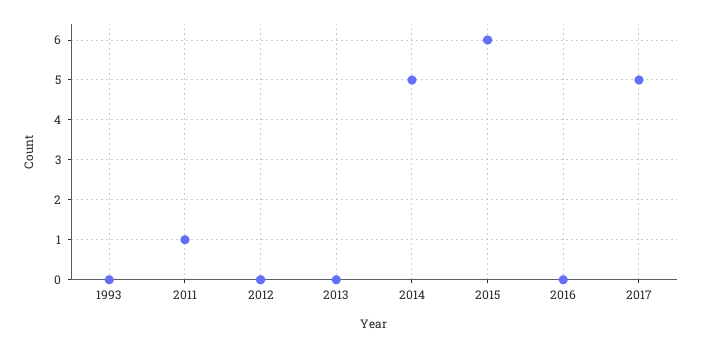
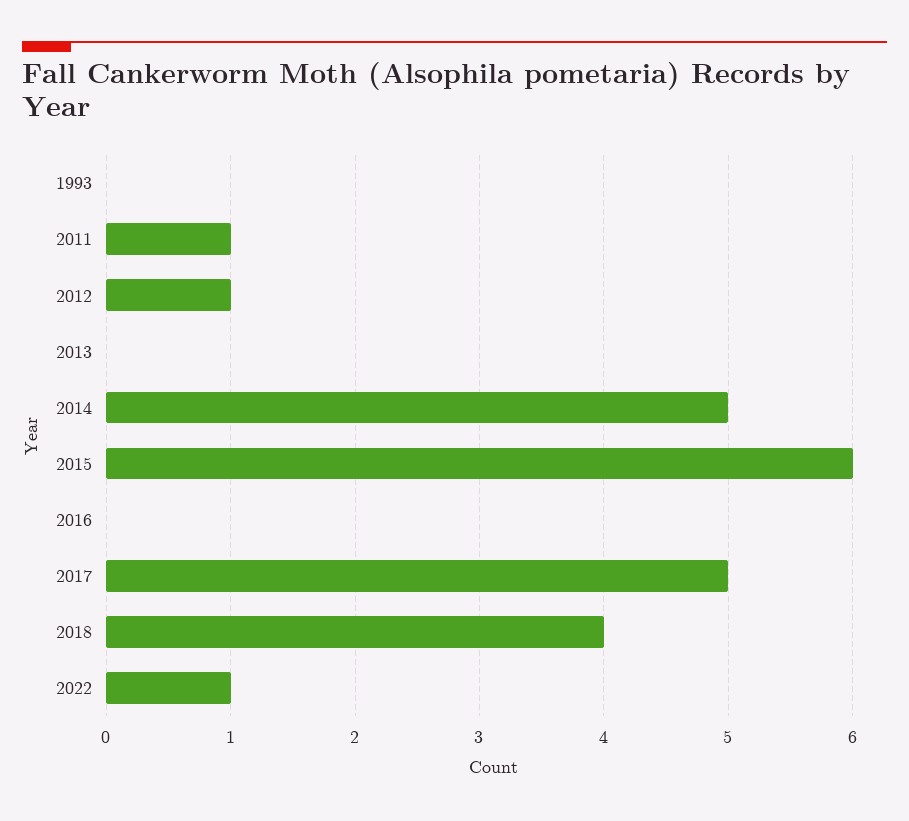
2012: 0 -> 1
2018: none -> 4
2022: none -> 1

